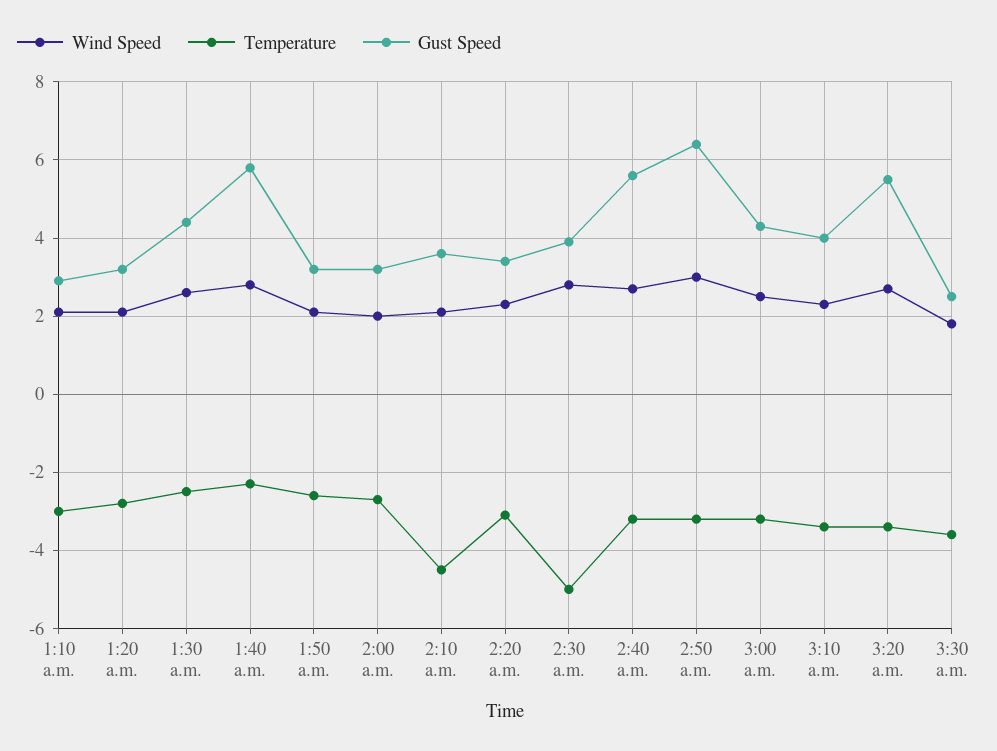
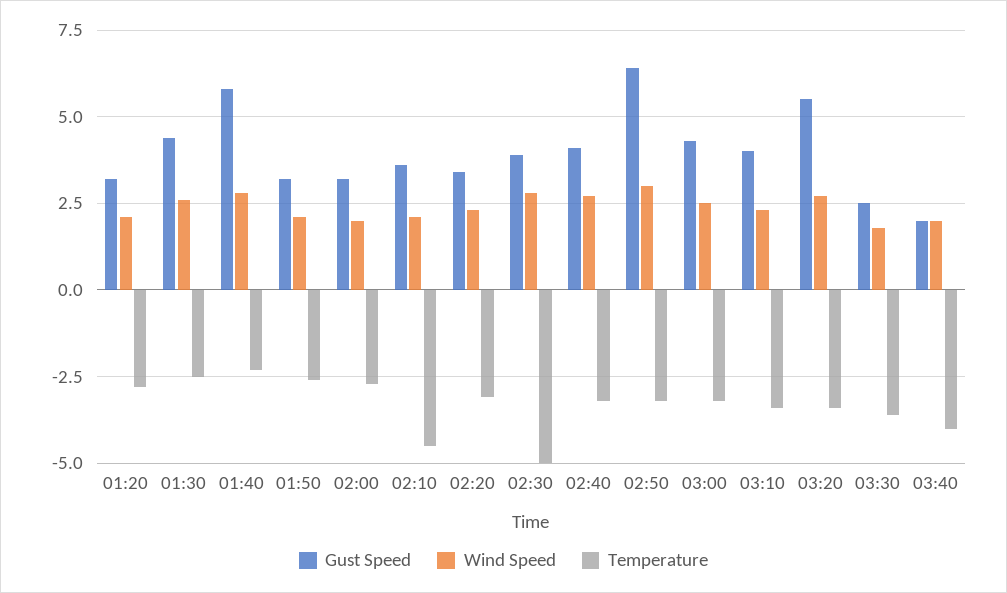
Wind Speed, 1:10 a.m.: 2 -> none
Temperature, 1:10 a.m.: -3 -> none
Gust Speed, 1:10 a.m.: 3 -> none
Gust Speed, 2:40 a.m.: 5.5 -> 4
Gust Speed, 03:40: none -> 2
Wind Speed, 03:40: none -> 2
Temperature, 03:40: none -> -4

